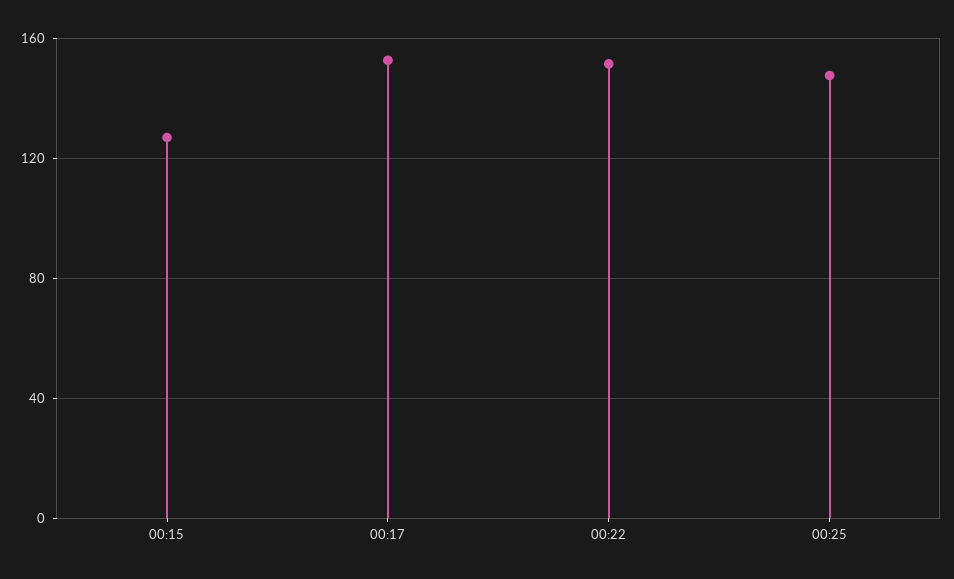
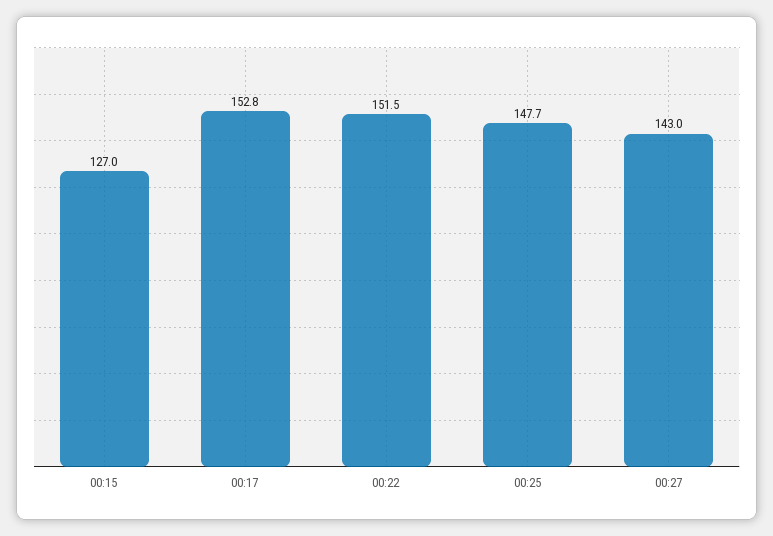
00:27: none -> 143

